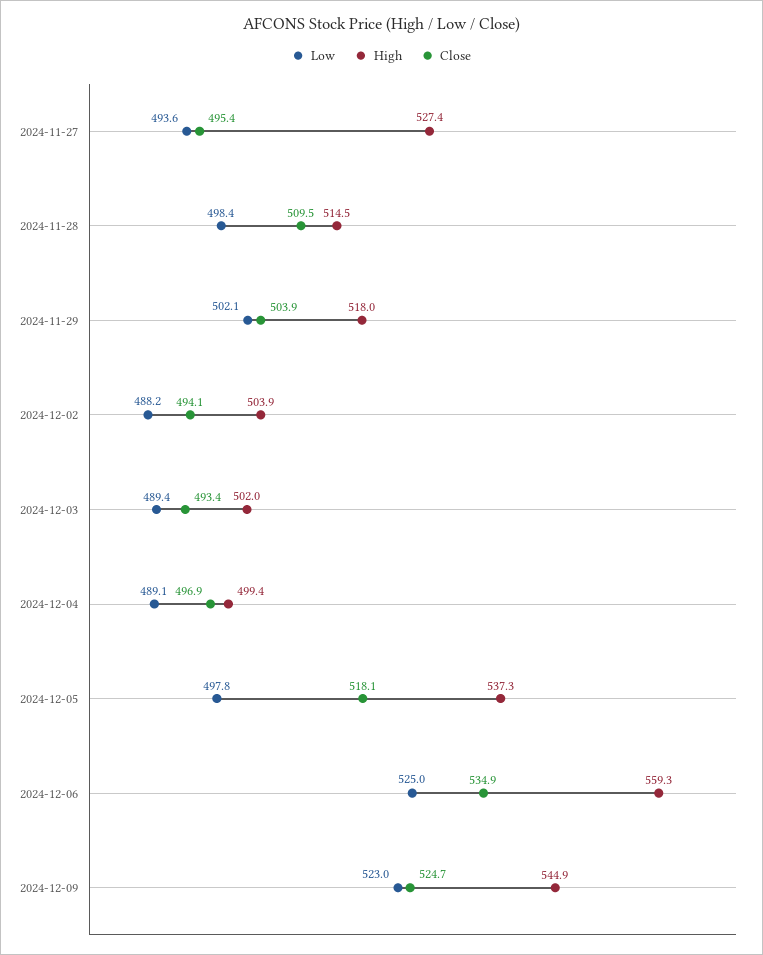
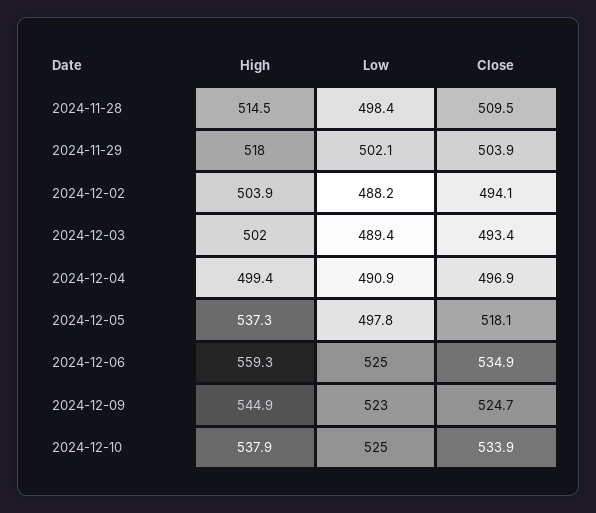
Low, 2024-11-27: 493.6 -> none
High, 2024-11-27: 527.4 -> none
Close, 2024-11-27: 495.4 -> none
Low, 2024-12-04: 489.1 -> 490.9
High, 2024-12-10: none -> 537.9
Low, 2024-12-10: none -> 525
Close, 2024-12-10: none -> 533.9

